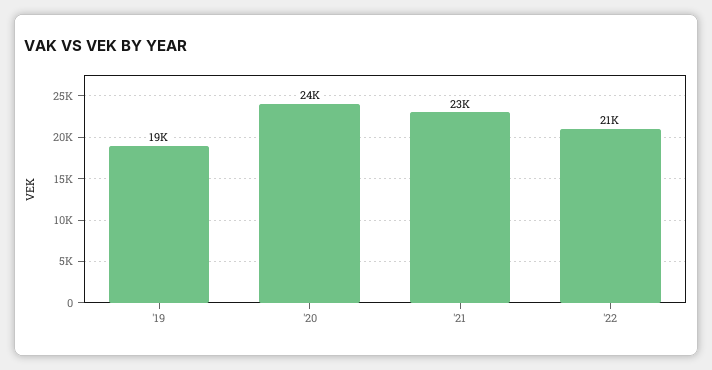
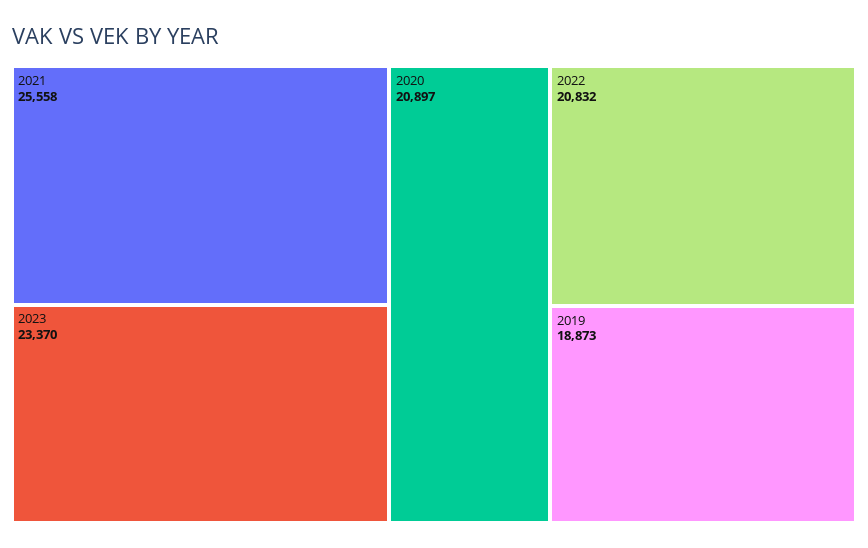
'20: 24000 -> 20897
'21: 23000 -> 25558
2023: none -> 23370

